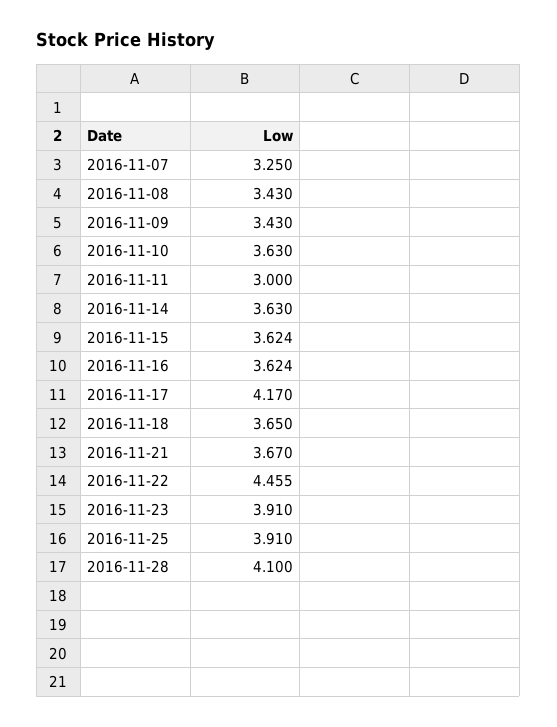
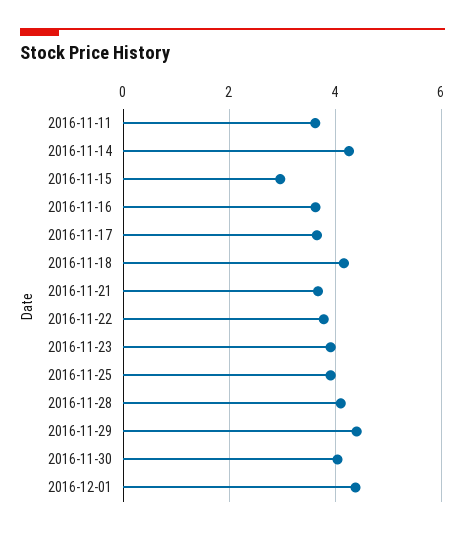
2016-11-07: 3.25 -> none
2016-11-08: 3.43 -> none
2016-11-09: 3.43 -> none
2016-11-10: 3.63 -> none
2016-11-11: 3 -> 3.6
2016-11-14: 3.63 -> 4.2
2016-11-15: 3.624 -> 3
2016-11-17: 4.17 -> 3.6
2016-11-18: 3.65 -> 4.2
2016-11-22: 4.455 -> 3.8
2016-11-29: none -> 4.4
2016-11-30: none -> 4
2016-12-01: none -> 4.4

